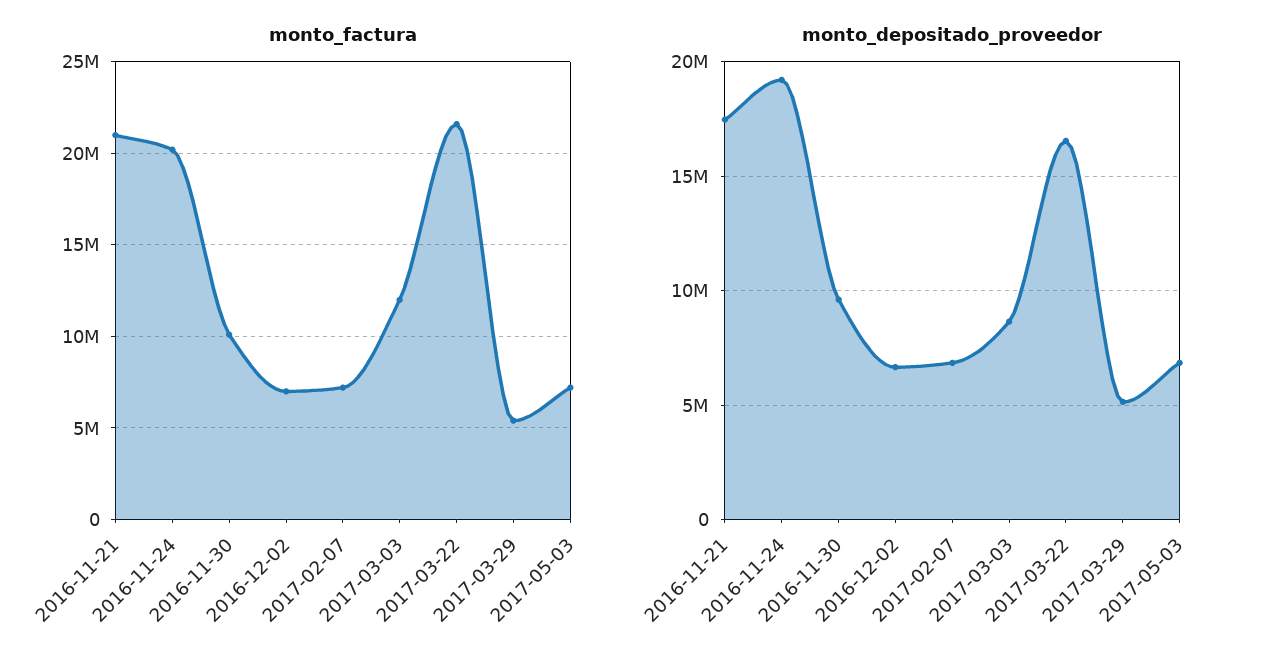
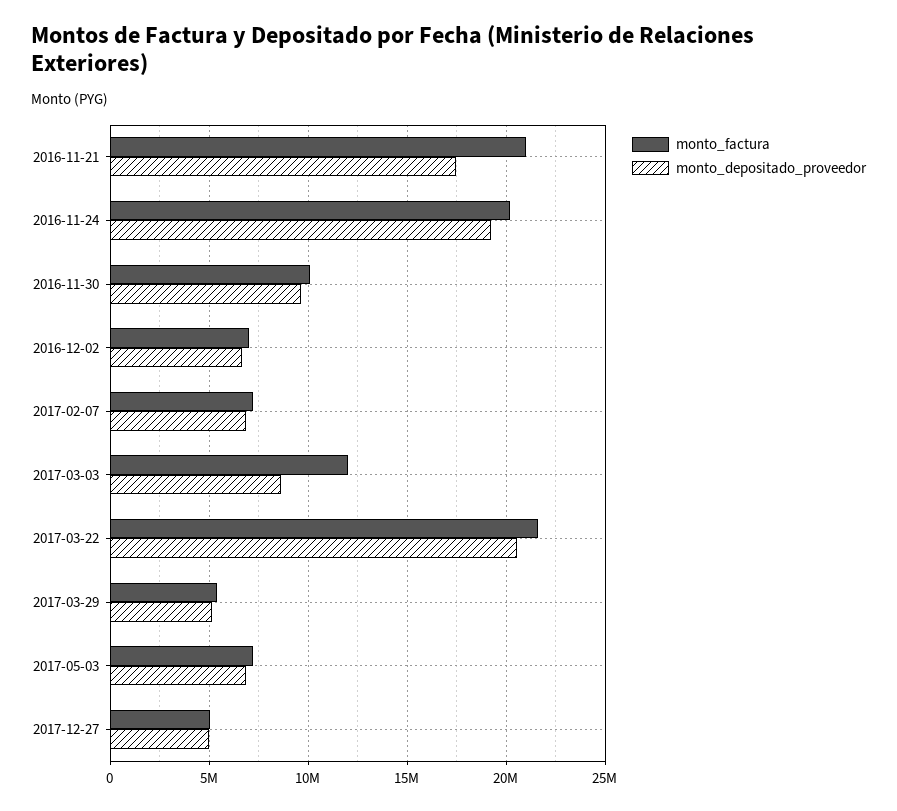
monto_depositado_proveedor, 2017-03-22: 16500000 -> 20500000
monto_factura, 2017-12-27: none -> 5000000
monto_depositado_proveedor, 2017-12-27: none -> 5000000

